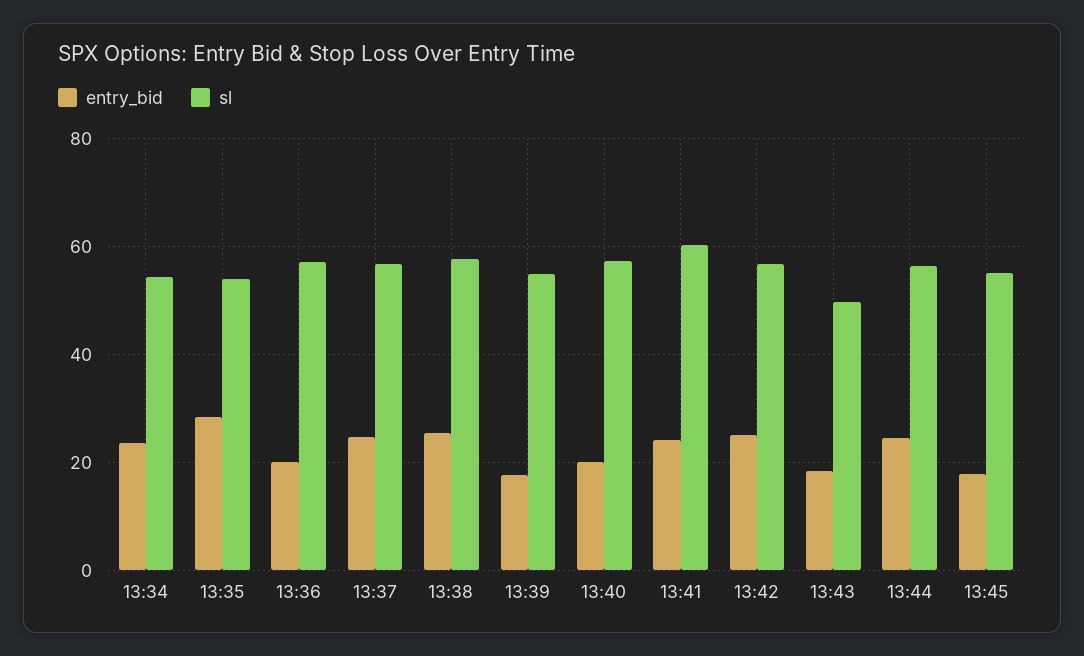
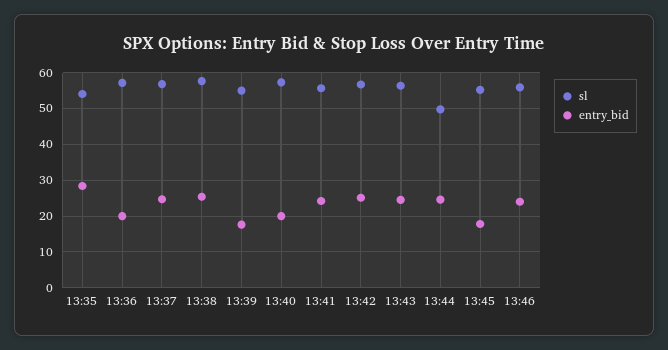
entry_bid, 13:34: 24 -> none
sl, 13:34: 54 -> none
sl, 13:41: 60 -> 56
entry_bid, 13:43: 18 -> 24
sl, 13:43: 50 -> 56
sl, 13:44: 56 -> 50
sl, 13:46: none -> 56
entry_bid, 13:46: none -> 24

